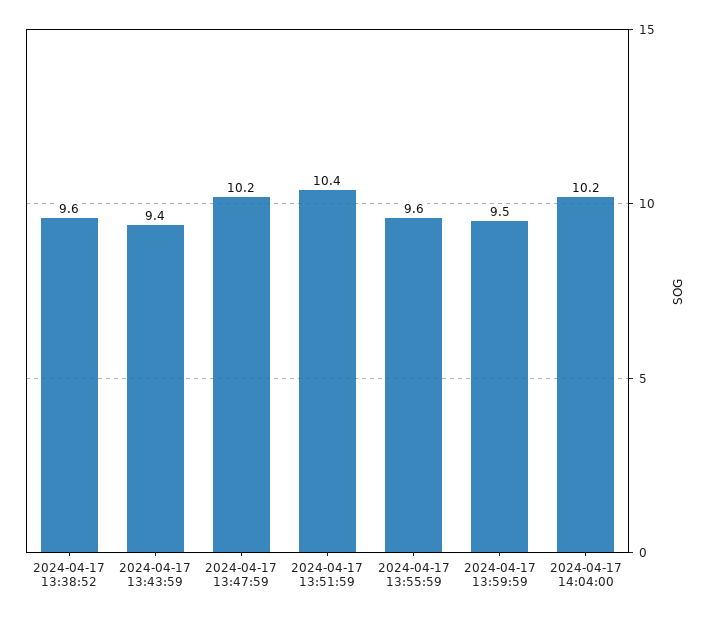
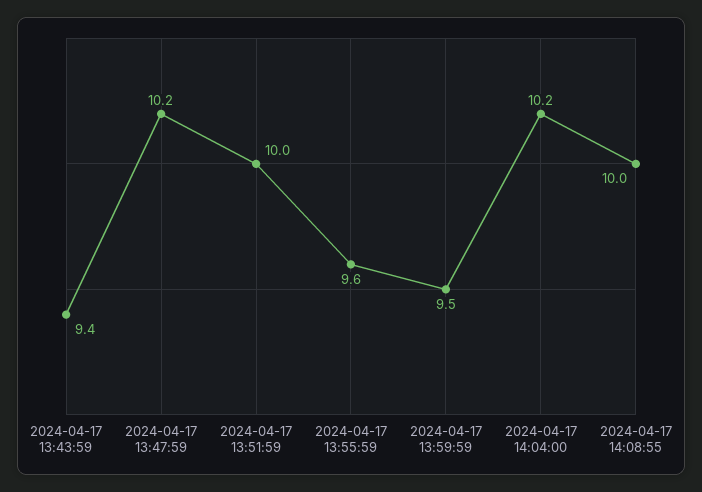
2024-04-17 13:38:52: 9.6 -> none
2024-04-17 13:51:59: 10.4 -> 10
2024-04-17 14:08:55: none -> 10

